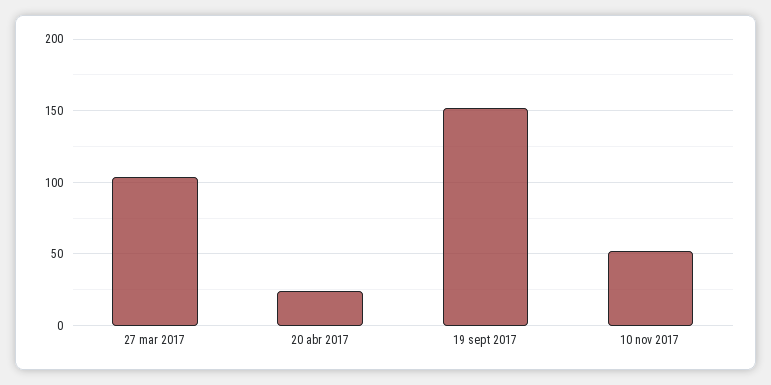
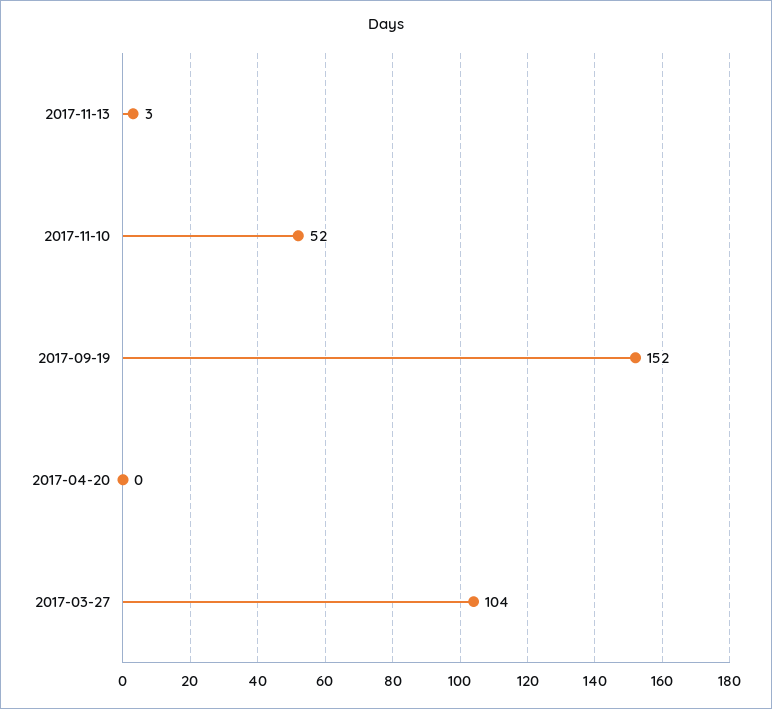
20 abr 2017: 25 -> 0
2017-11-13: none -> 3

